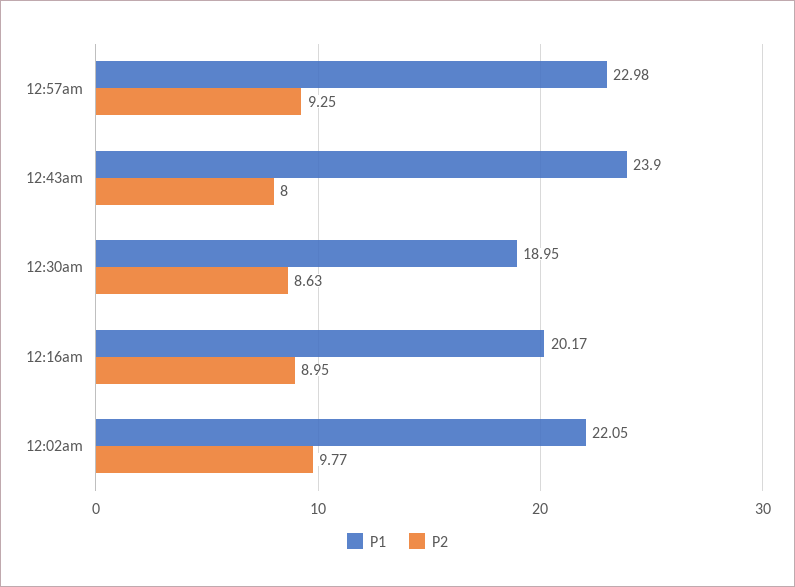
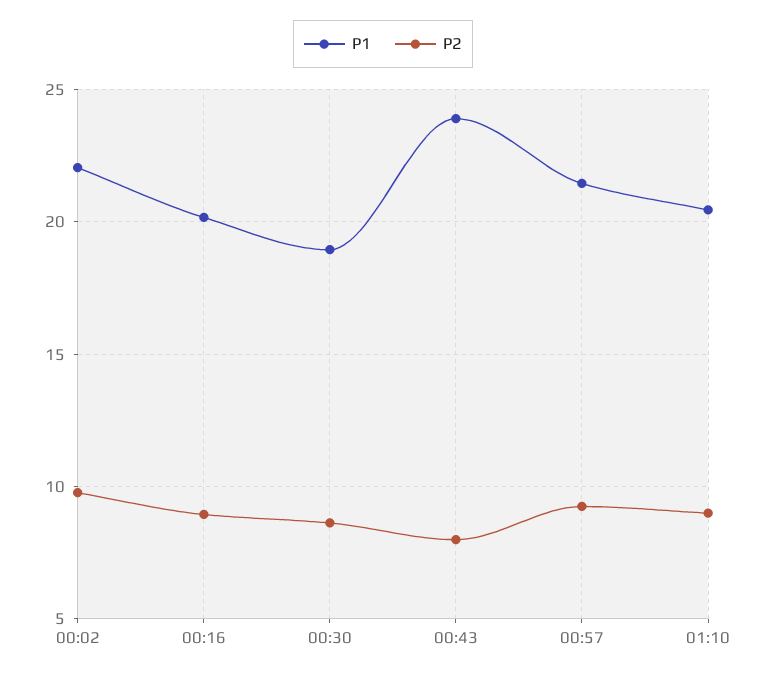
P1, 12:57am: 22.98 -> 21.5
P1, 01:10: none -> 20.5
P2, 01:10: none -> 9

